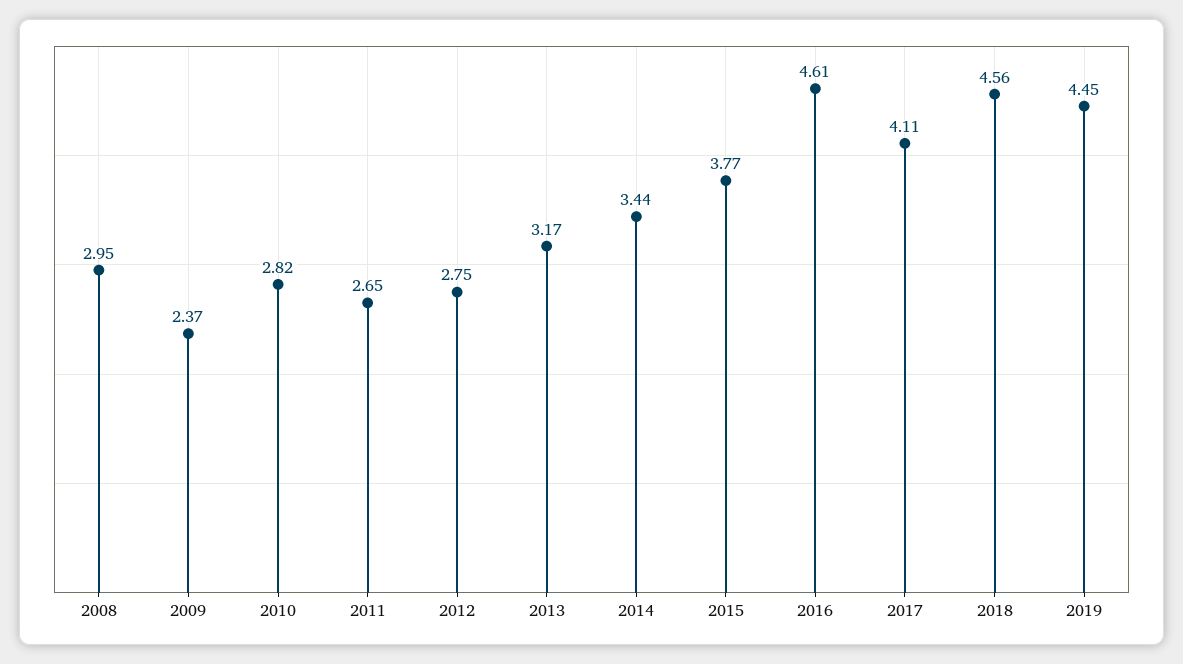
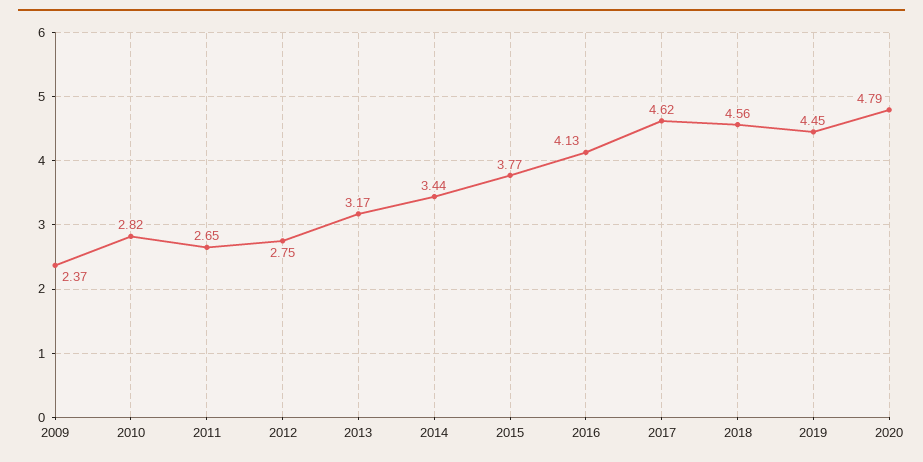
2008: 2.95 -> none
2016: 4.61 -> 4.13
2017: 4.11 -> 4.62
2020: none -> 4.79

